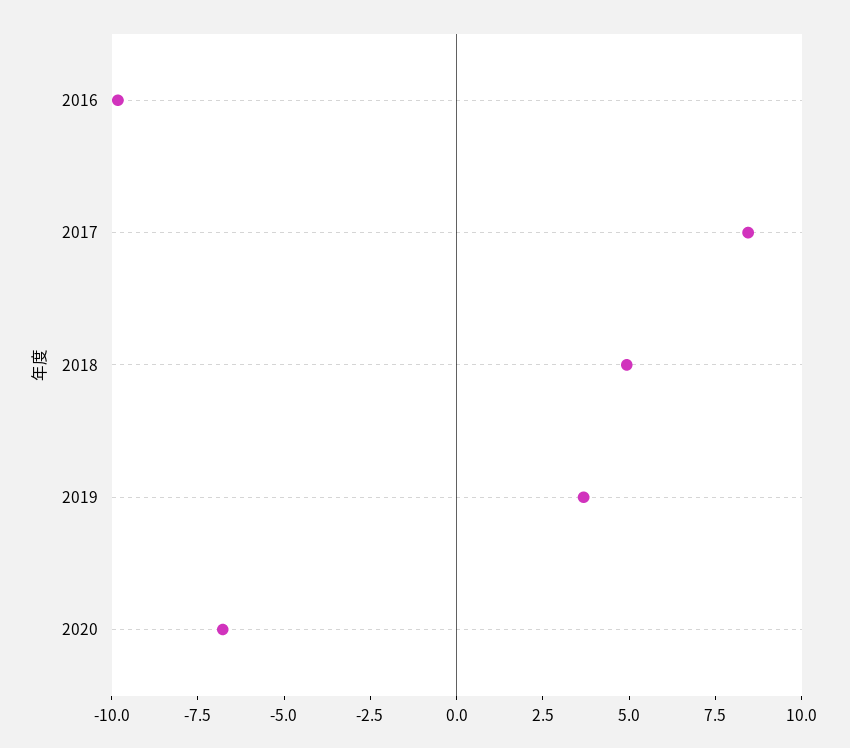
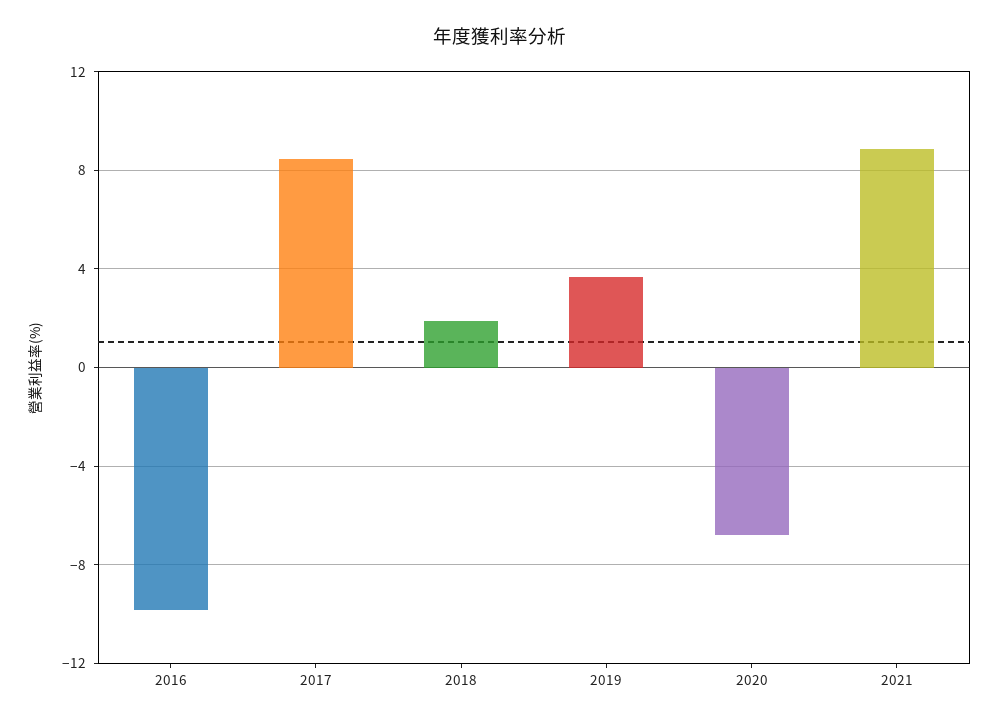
2018: 5 -> 2
2021: none -> 9

